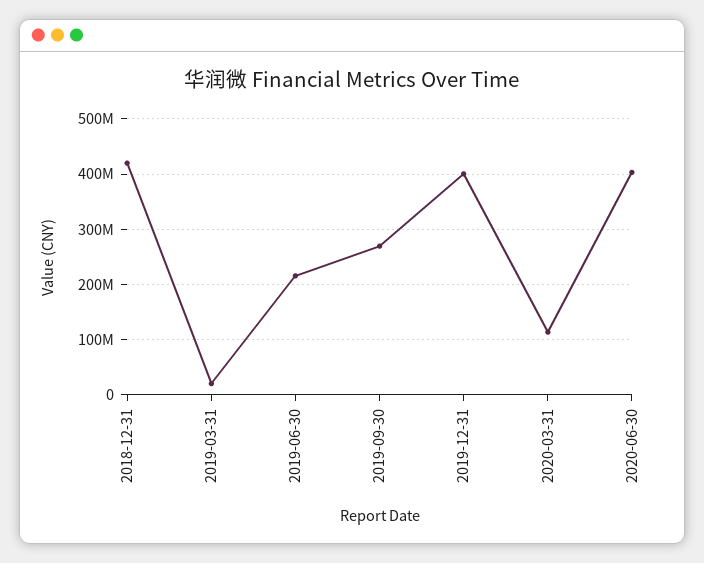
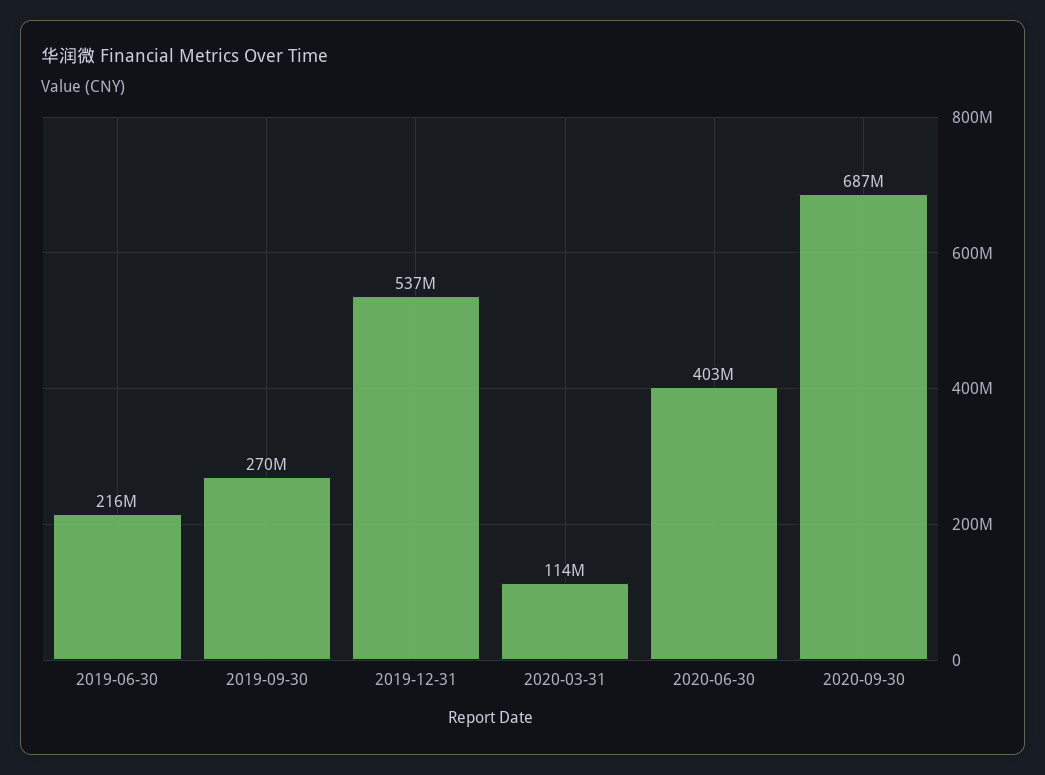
2018-12-31: 420000000 -> none
2019-03-31: 20000000 -> none
2019-12-31: 400000000 -> 537000000
2020-09-30: none -> 687000000

